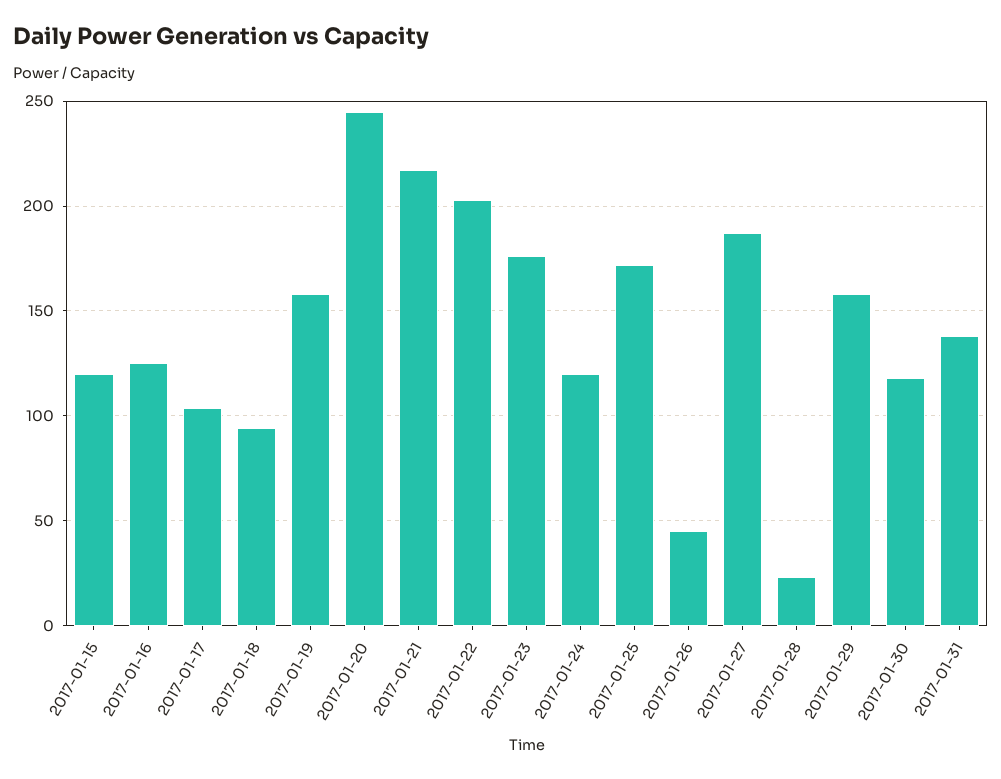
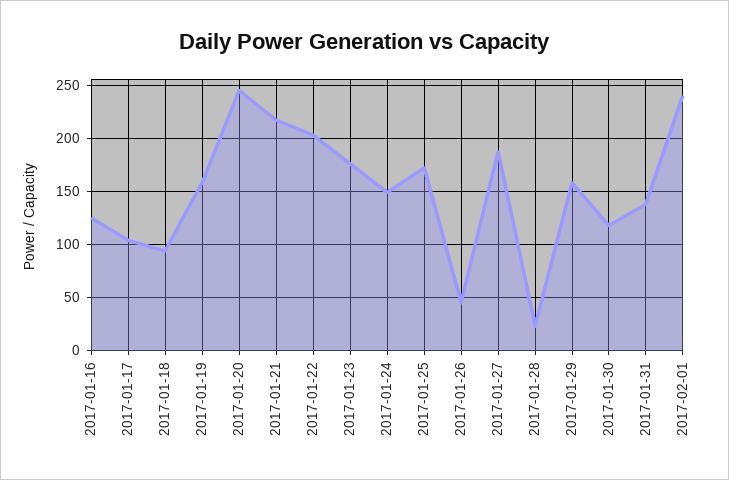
2017-01-15: 120 -> none
2017-01-24: 120 -> 150
2017-02-01: none -> 240

